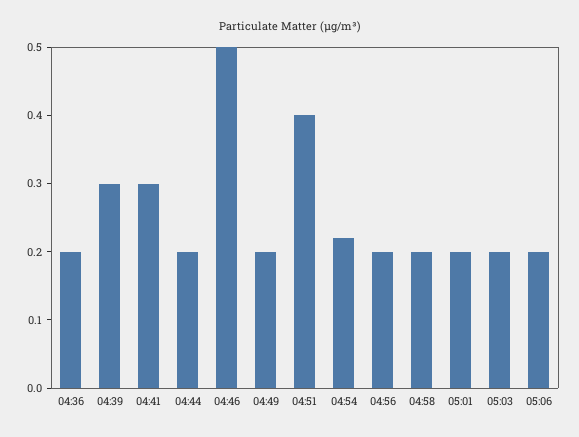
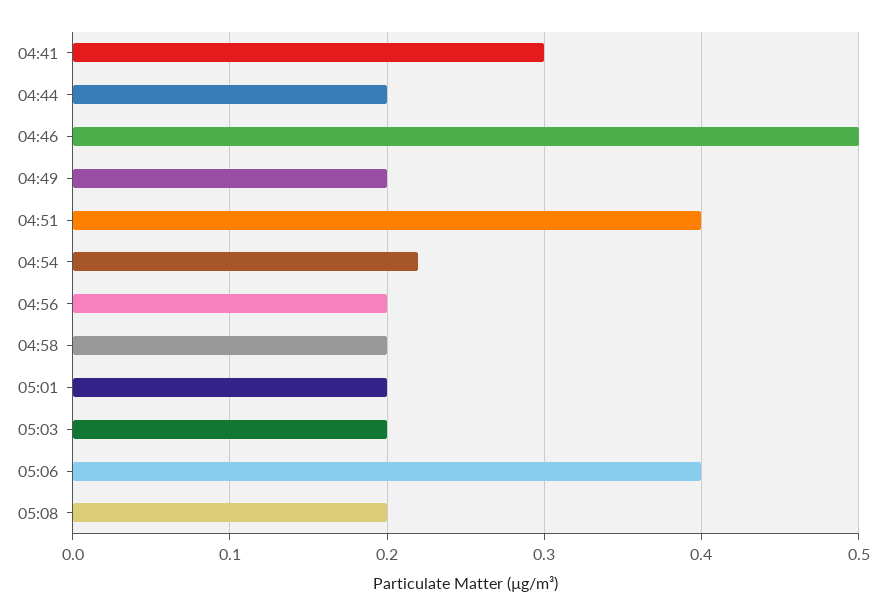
04:36: 0.2 -> none
04:39: 0.3 -> none
05:06: 0.2 -> 0.4
05:08: none -> 0.2

